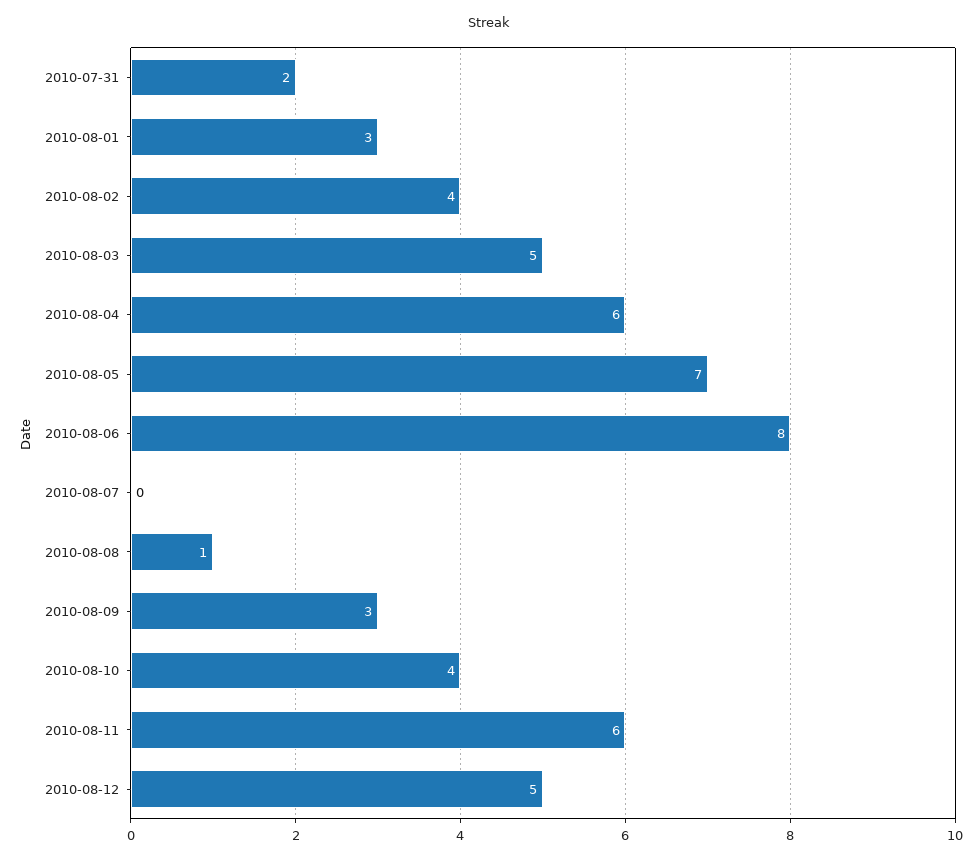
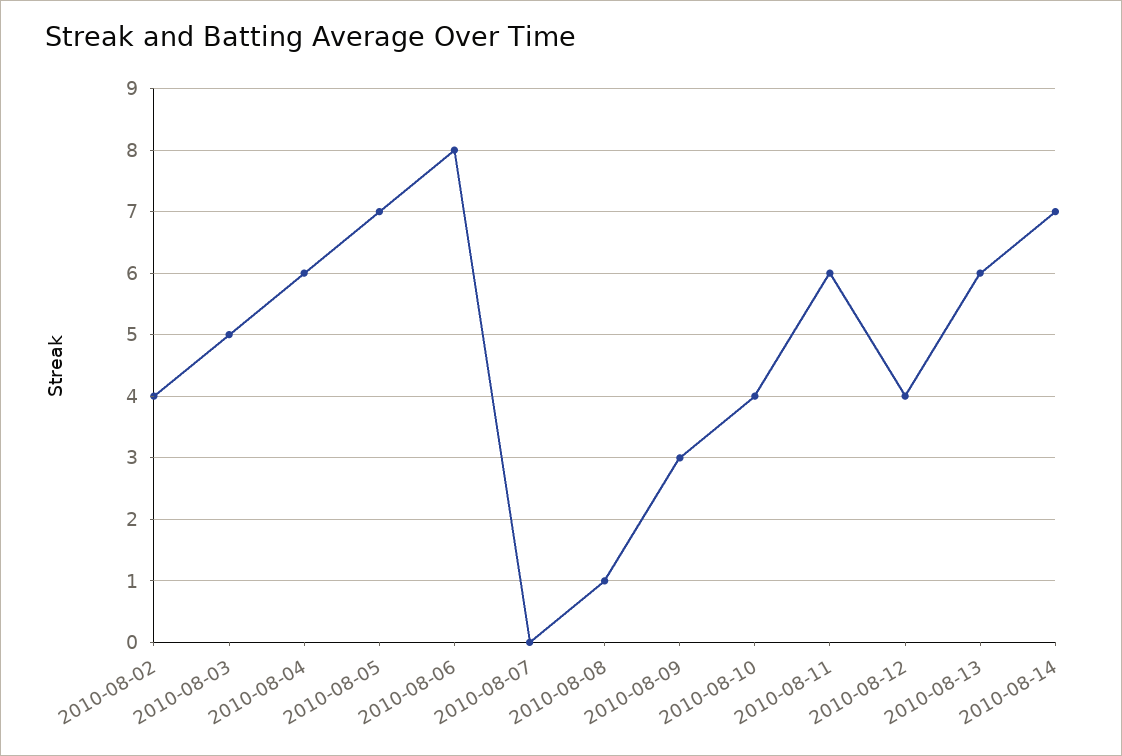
2010-07-31: 2 -> none
2010-08-01: 3 -> none
2010-08-12: 5 -> 4
2010-08-13: none -> 6
2010-08-14: none -> 7

